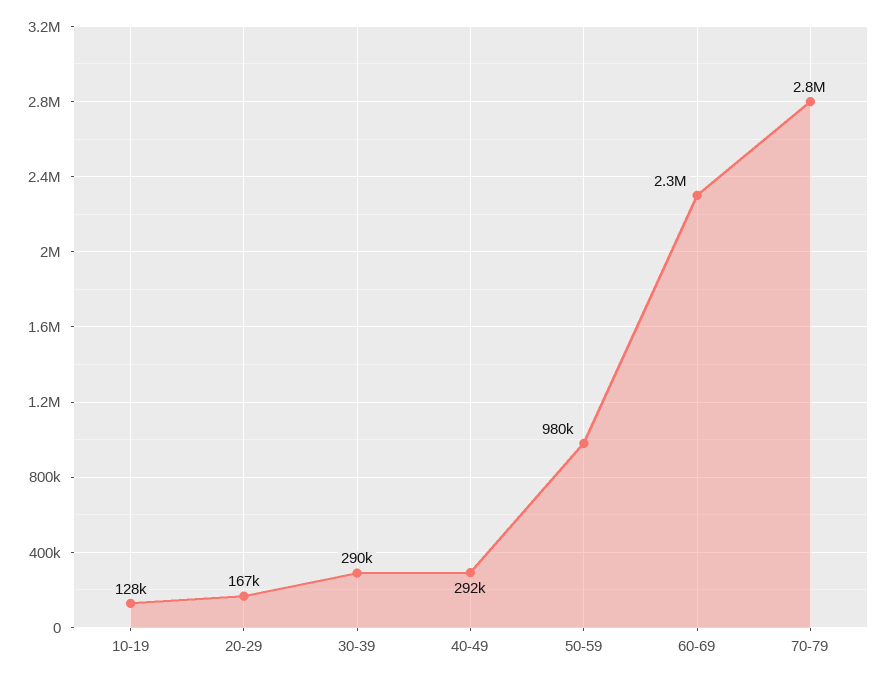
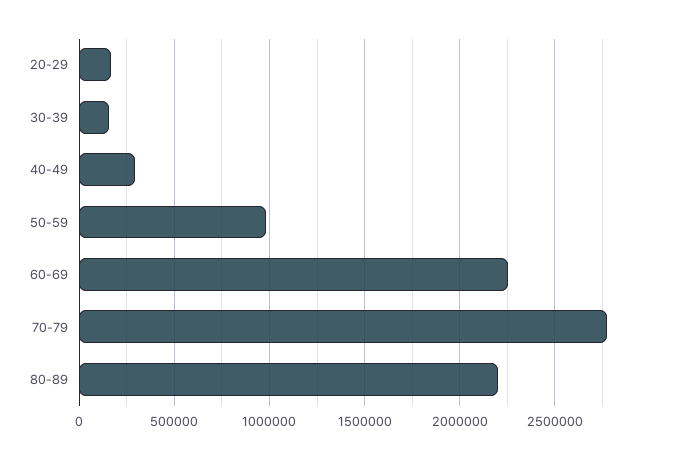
10-19: 128000 -> none
30-39: 290000 -> 150000
80-89: none -> 2200000

